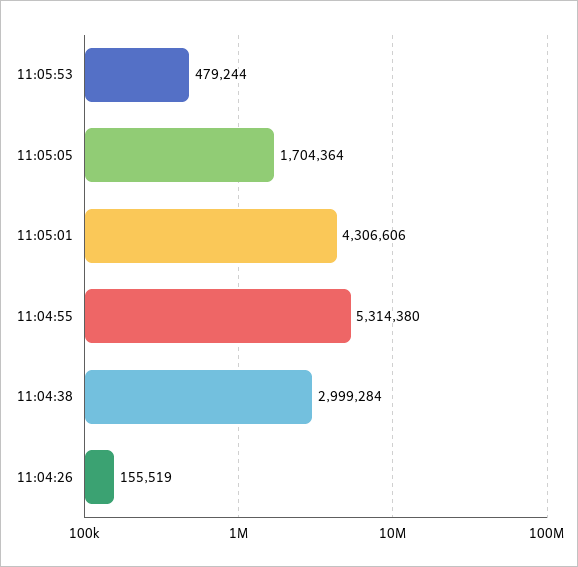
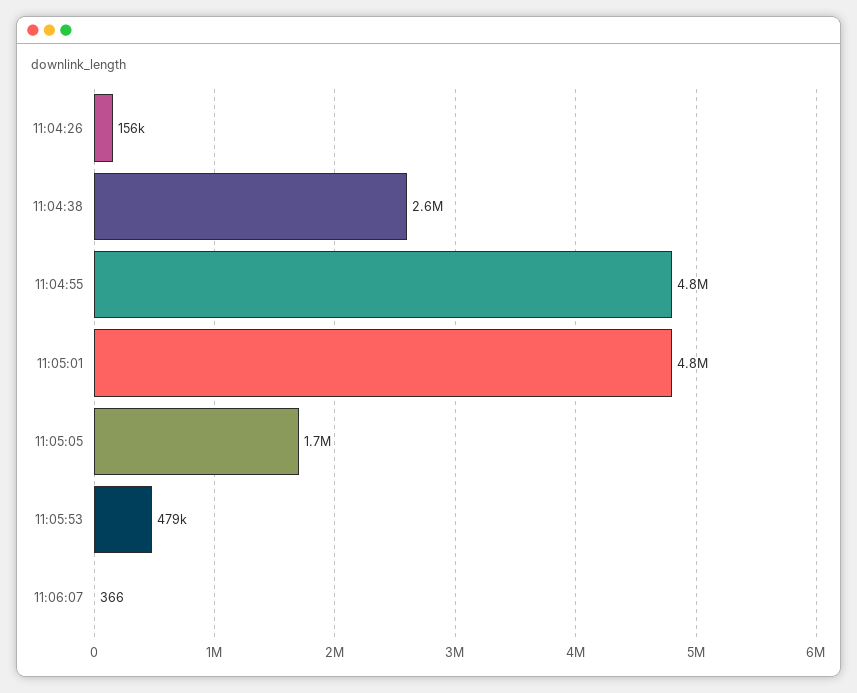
11:05:01: 4306606 -> 4800000
11:04:55: 5314380 -> 4800000
11:04:38: 2999284 -> 2600000
11:06:07: none -> 366

